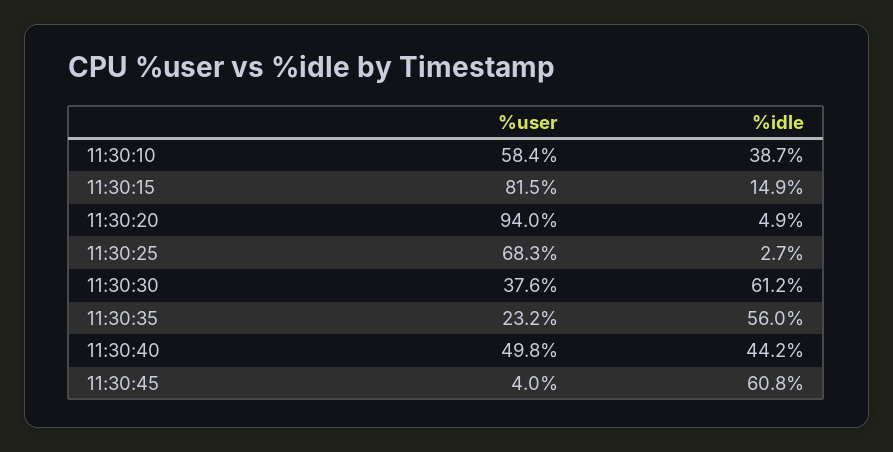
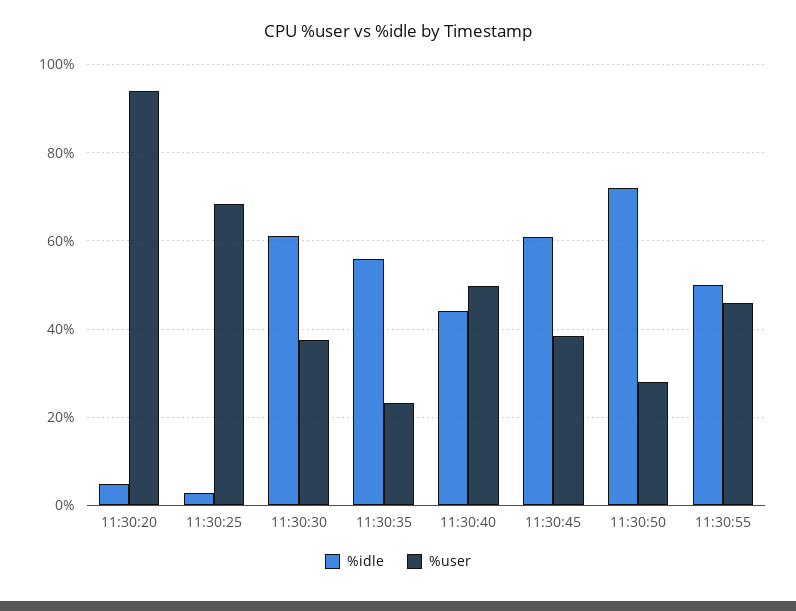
%user, 11:30:10: 58.4 -> none
%idle, 11:30:10: 38.7 -> none
%user, 11:30:15: 81.5 -> none
%idle, 11:30:15: 14.9 -> none
%user, 11:30:45: 4 -> 38
%idle, 11:30:50: none -> 72
%user, 11:30:50: none -> 28
%idle, 11:30:55: none -> 50
%user, 11:30:55: none -> 46

